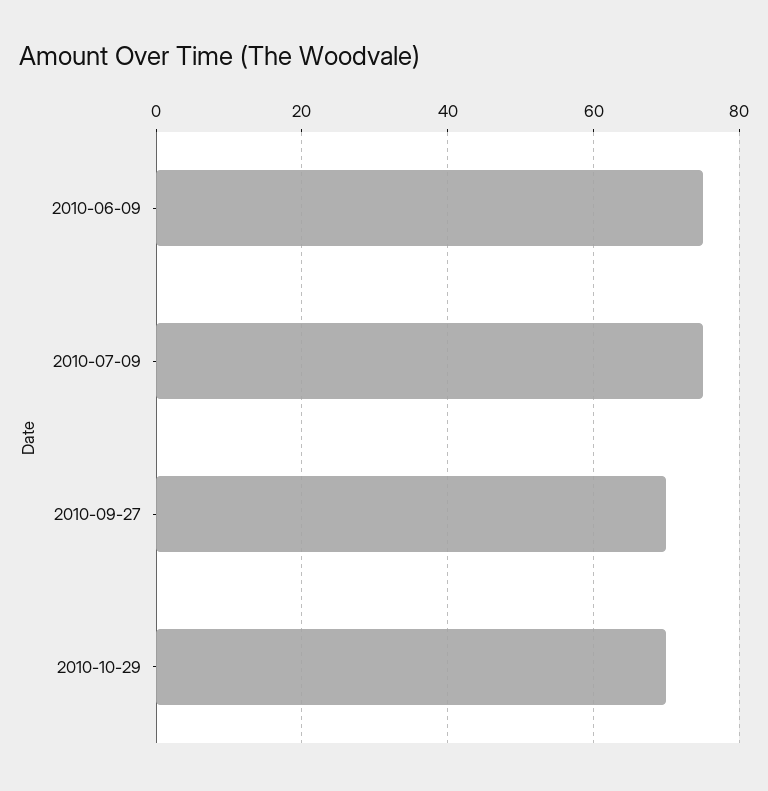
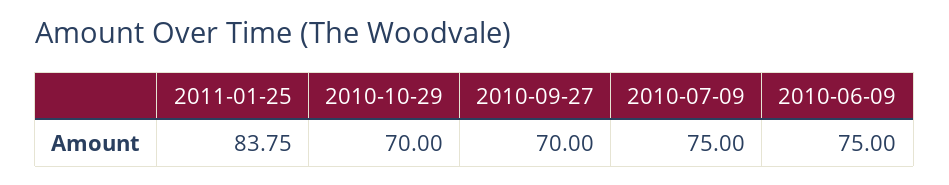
2011-01-25: none -> 83.75

